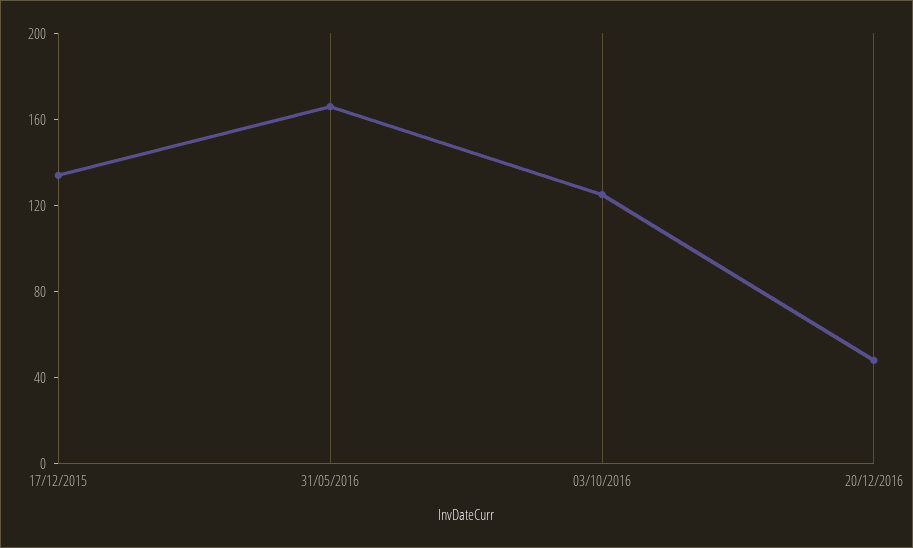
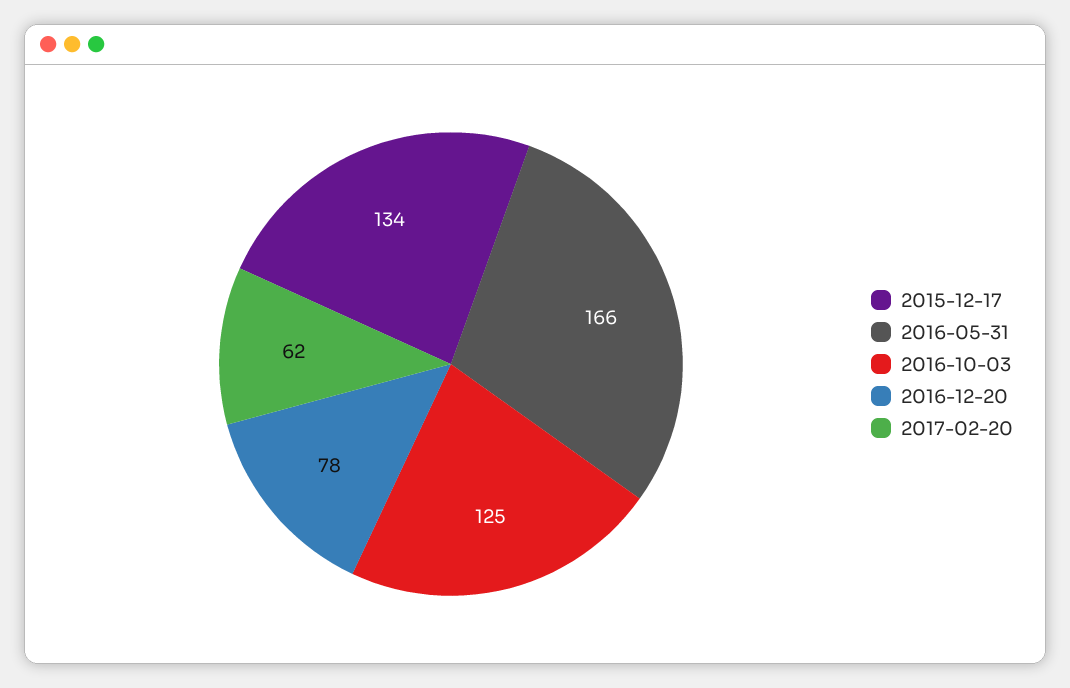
20/12/2016: 50 -> 78
2017-02-20: none -> 62

